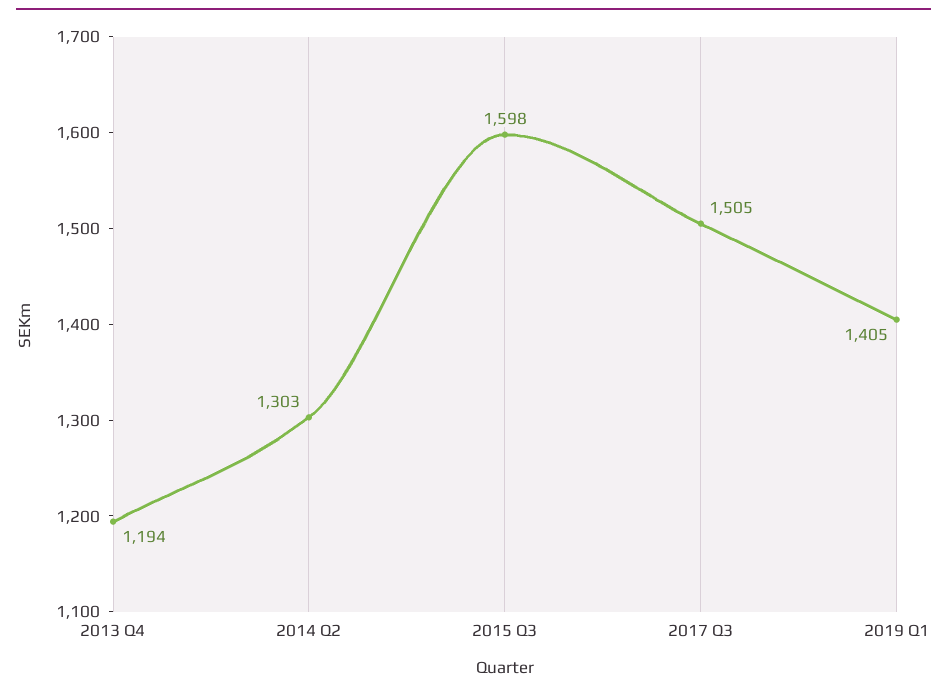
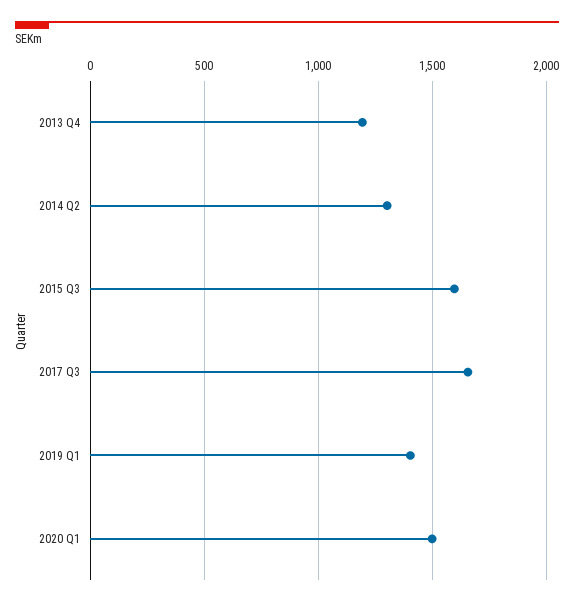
2017 Q3: 1505 -> 1650
2020 Q1: none -> 1500

